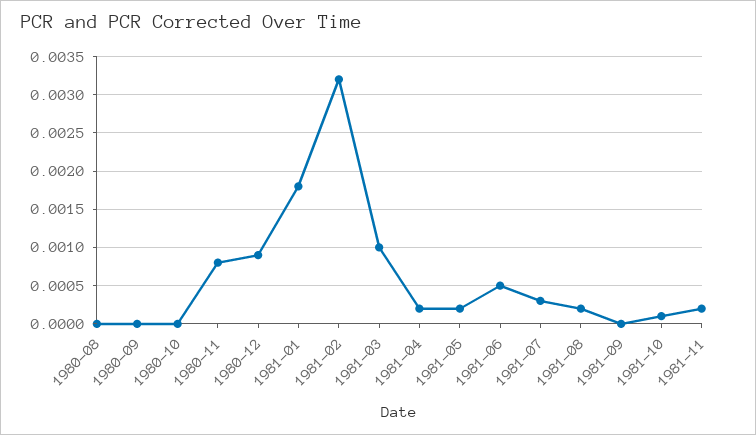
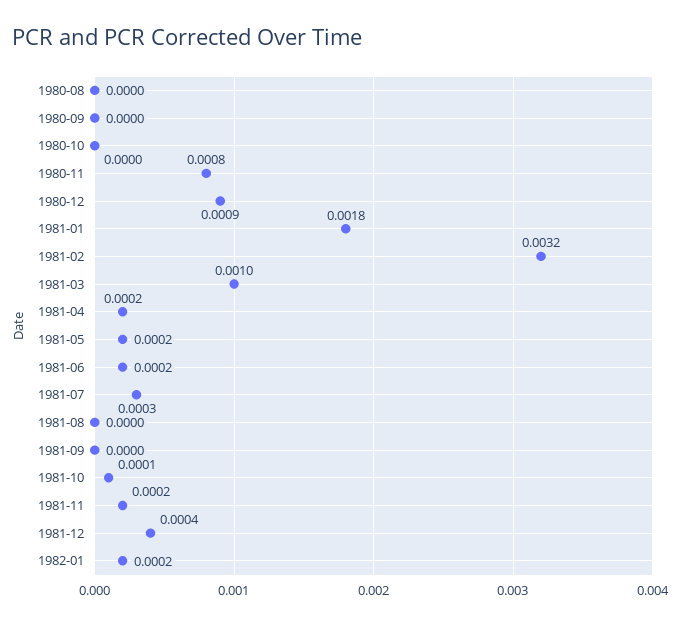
1981-06: 0.0005 -> 0.0002
1981-08: 0.0002 -> 0
1981-12: none -> 0.0004
1982-01: none -> 0.0002

